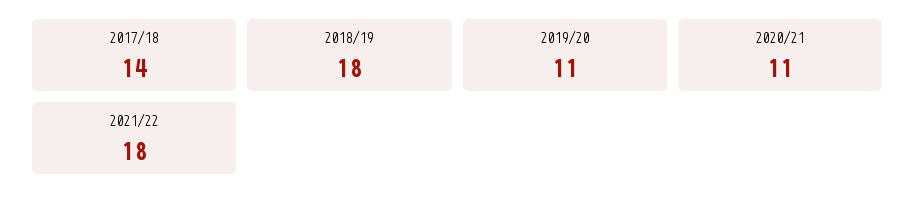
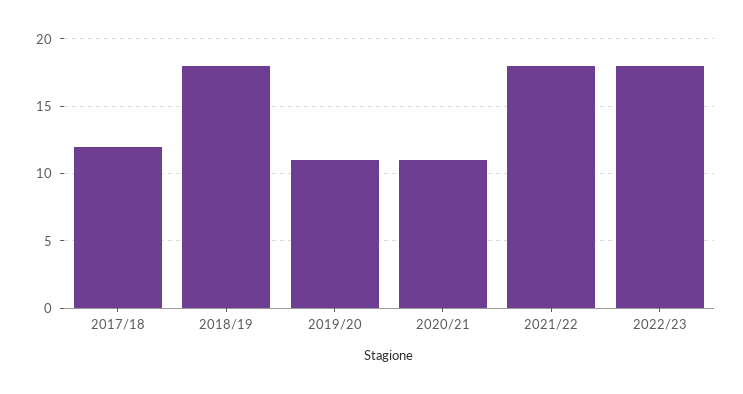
2017/18: 14 -> 12
2022/23: none -> 18

